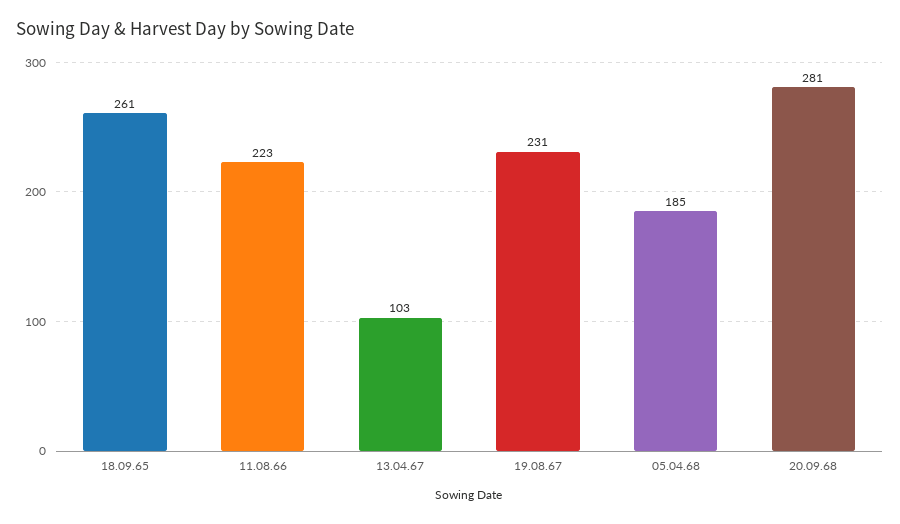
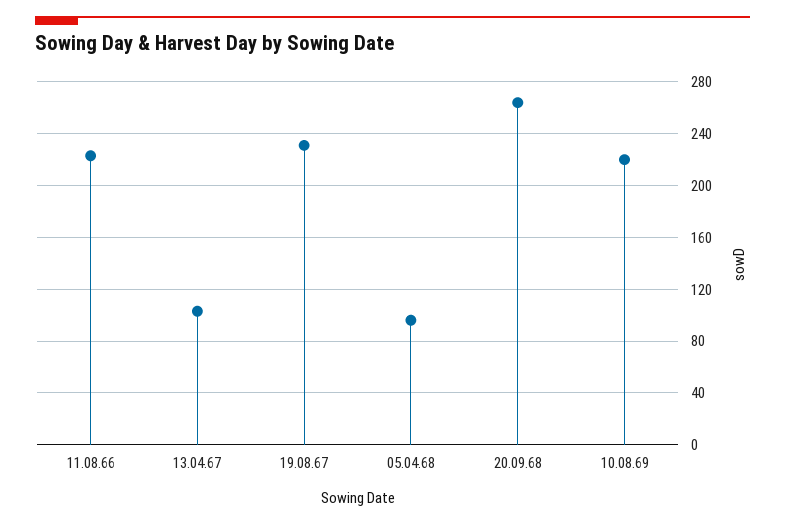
18.09.65: 261 -> none
05.04.68: 185 -> 95
20.09.68: 281 -> 265
10.08.69: none -> 220

